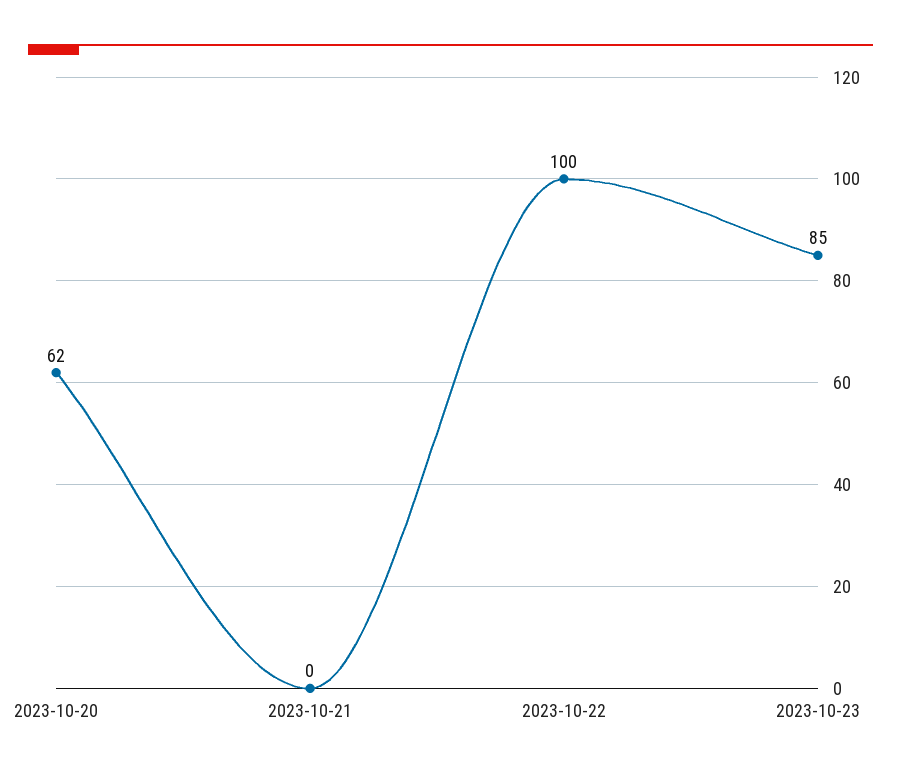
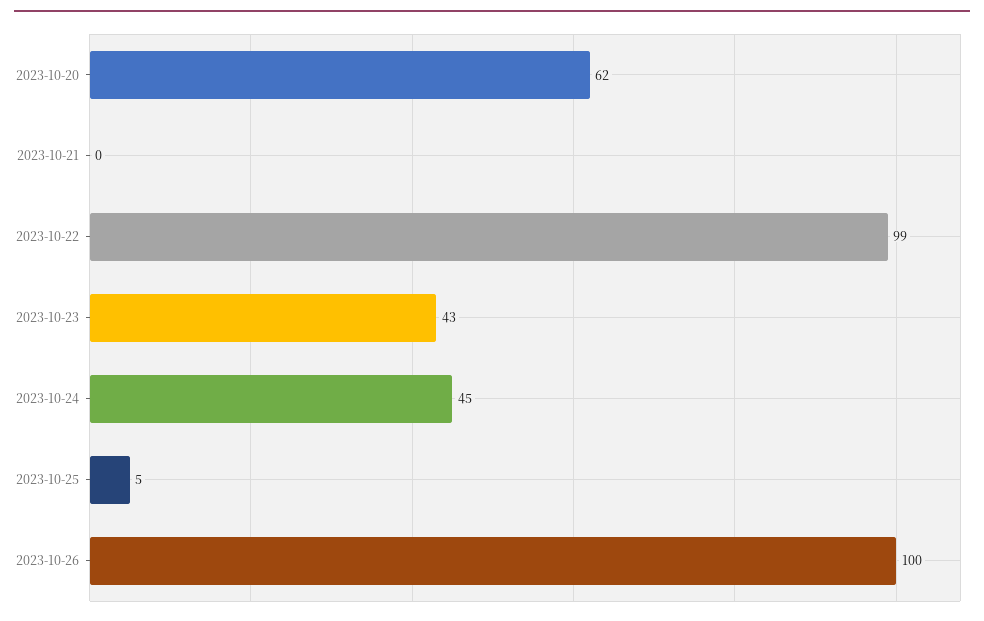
2023-10-22: 100 -> 99
2023-10-23: 85 -> 43
2023-10-24: none -> 45
2023-10-25: none -> 5
2023-10-26: none -> 100

